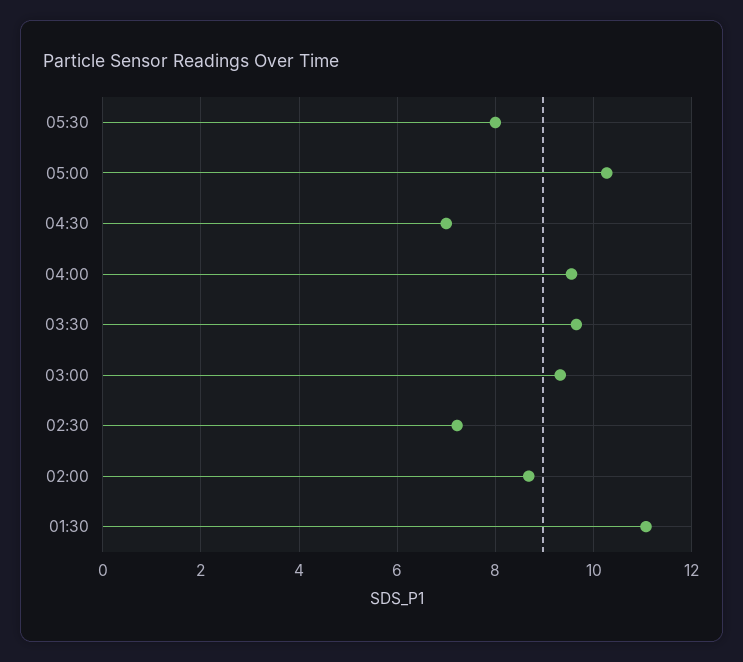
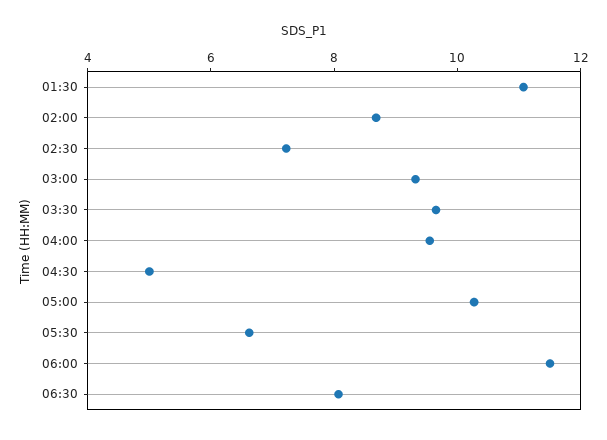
05:30: 8 -> 6.5
04:30: 7 -> 5
06:00: none -> 11.5
06:30: none -> 8

